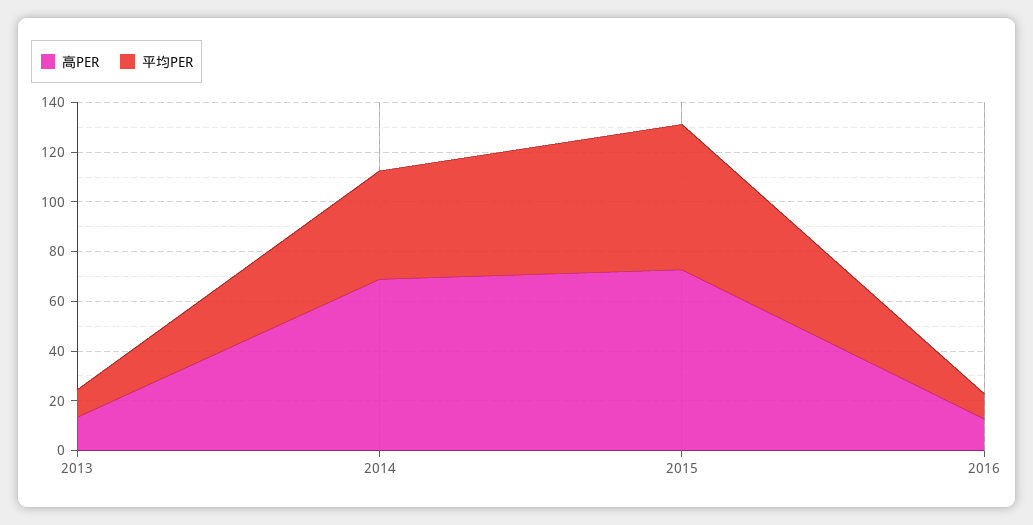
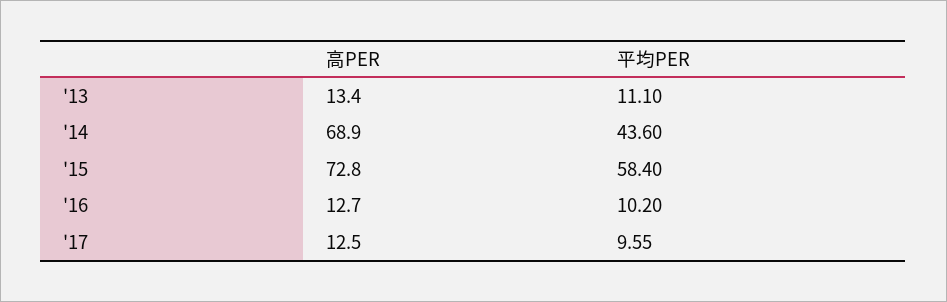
高PER, '17: none -> 12.5
平均PER, '17: none -> 9.55

